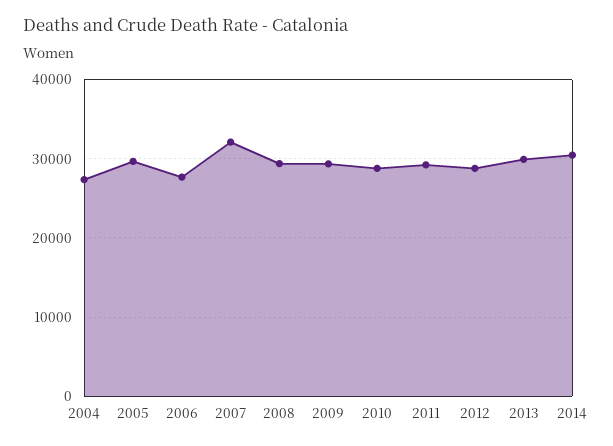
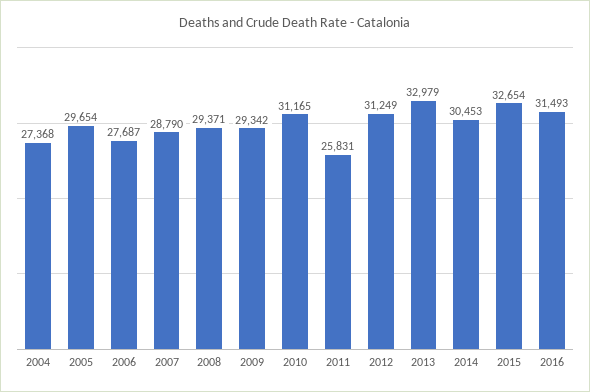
2007: 32000 -> 28790
2010: 29000 -> 31165
2011: 29000 -> 25831
2012: 29000 -> 31249
2013: 30000 -> 32979
2015: none -> 32654
2016: none -> 31493

